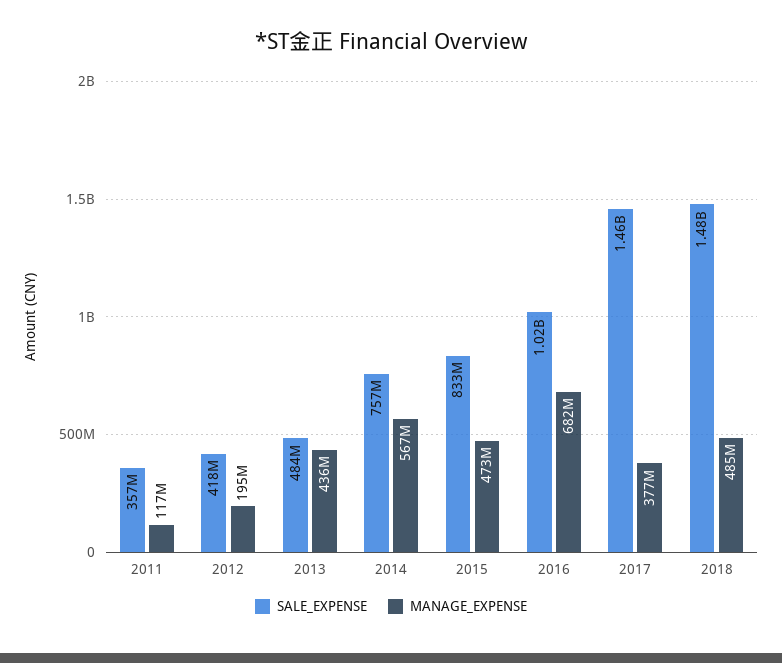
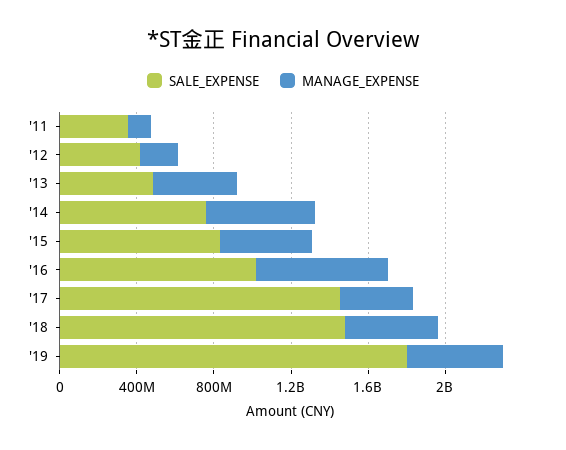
SALE_EXPENSE, '19: none -> 1800000000
MANAGE_EXPENSE, '19: none -> 500000000

